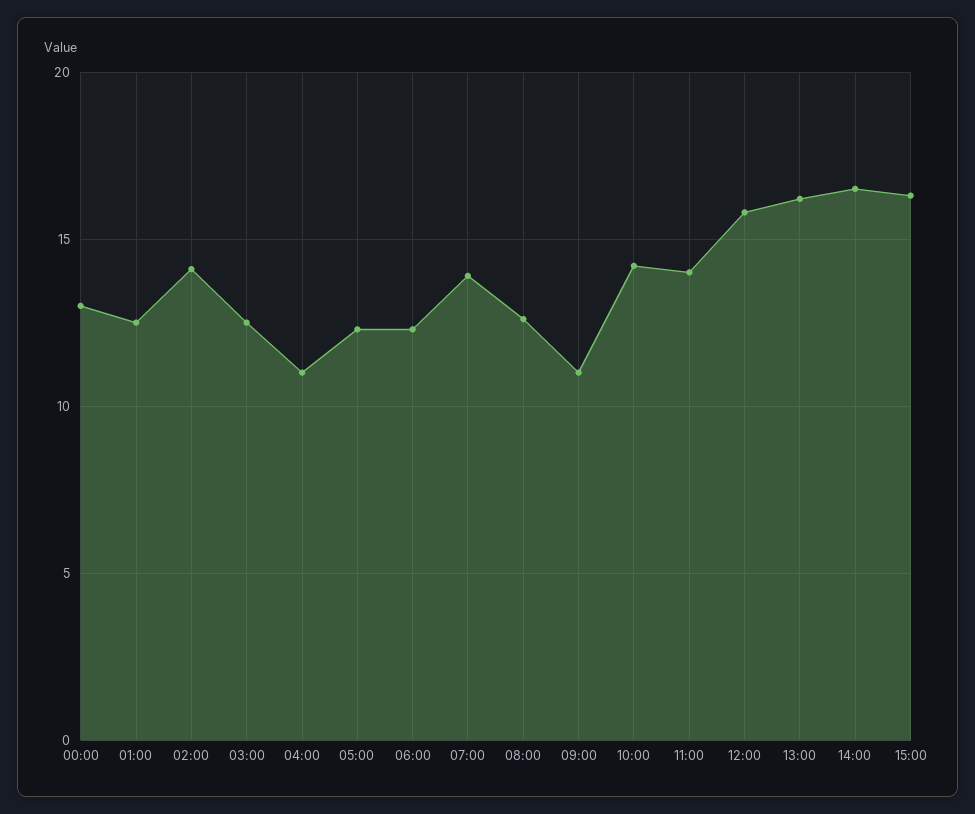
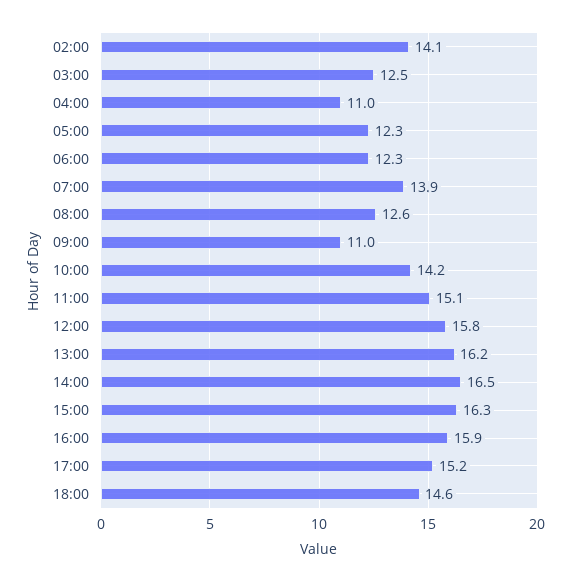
00:00: 13 -> none
01:00: 12.5 -> none
11:00: 14 -> 15.1
16:00: none -> 15.9
17:00: none -> 15.2
18:00: none -> 14.6

